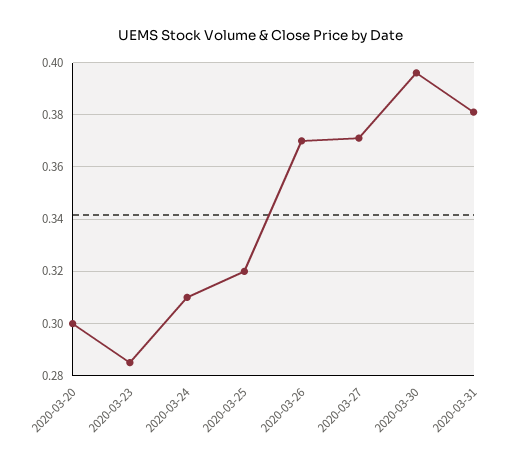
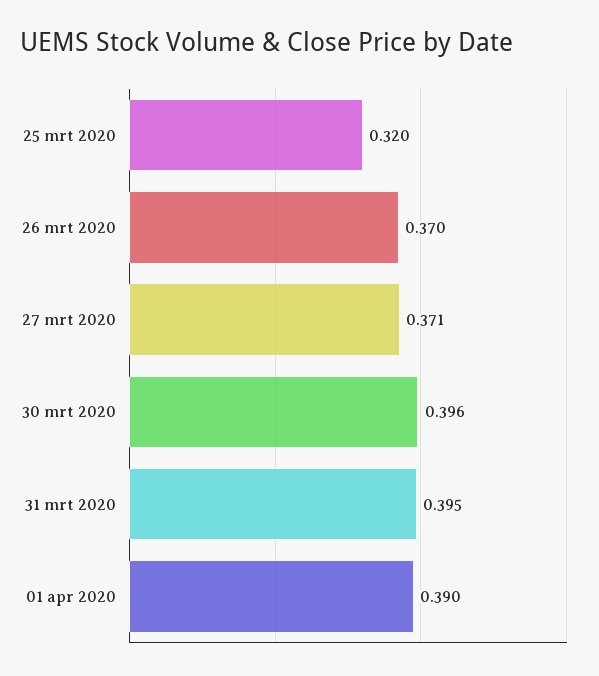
2020-03-20: 0.3 -> none
2020-03-23: 0.285 -> none
2020-03-24: 0.31 -> none
2020-03-31: 0.38 -> 0.395
01 apr 2020: none -> 0.39

